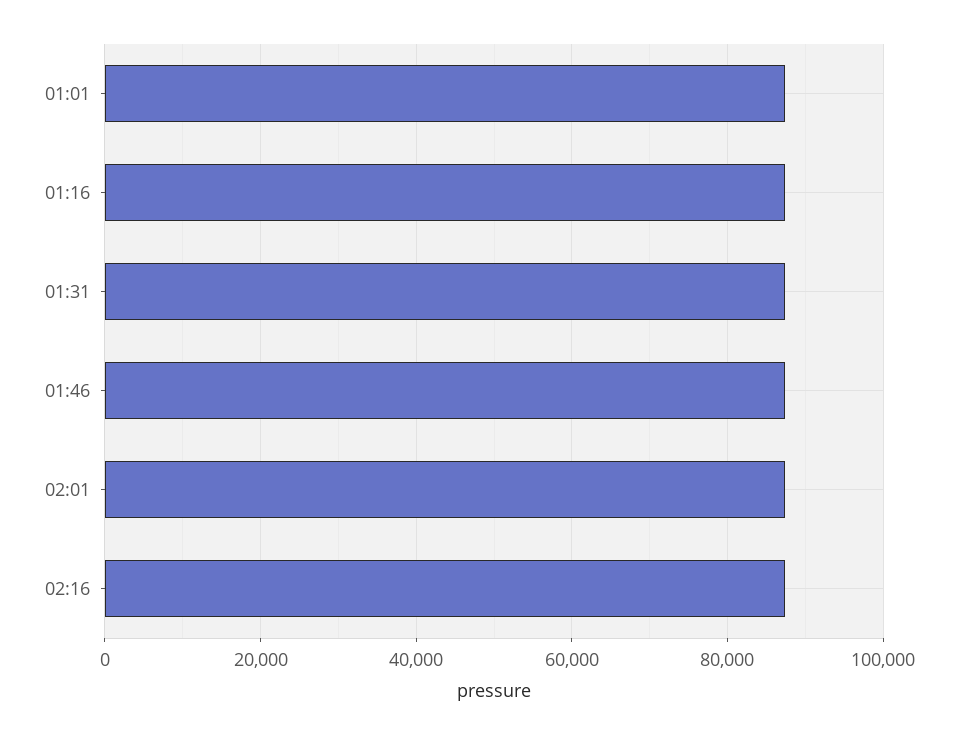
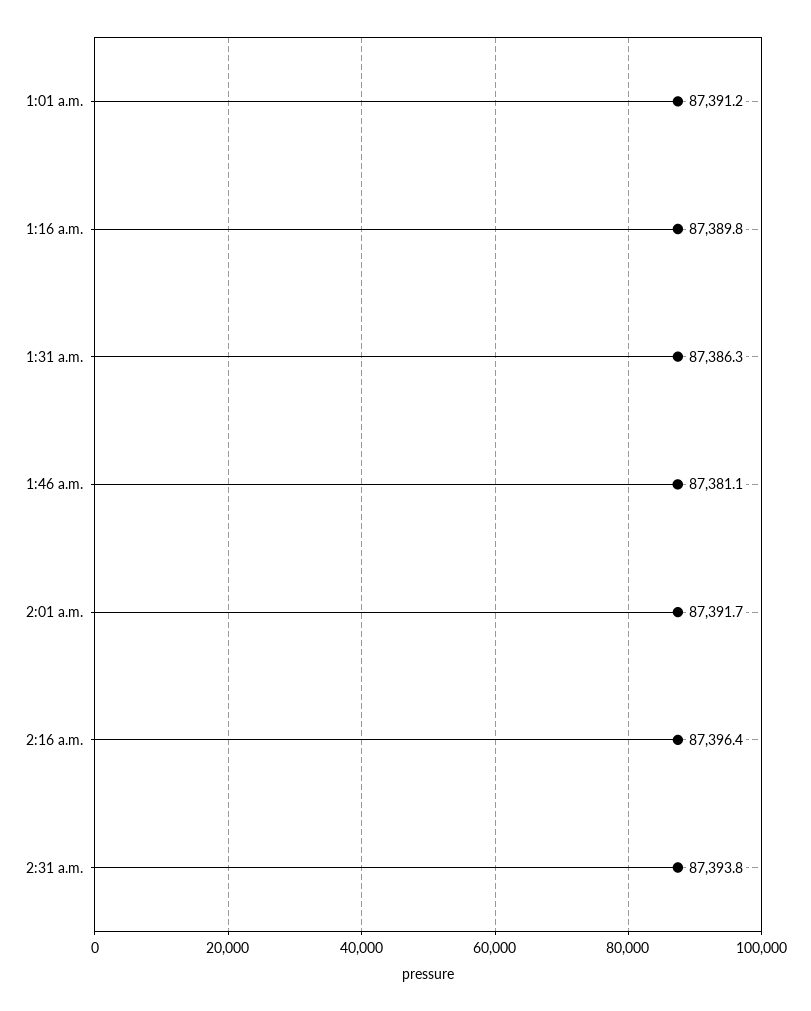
2:31 a.m.: none -> 87393.8

